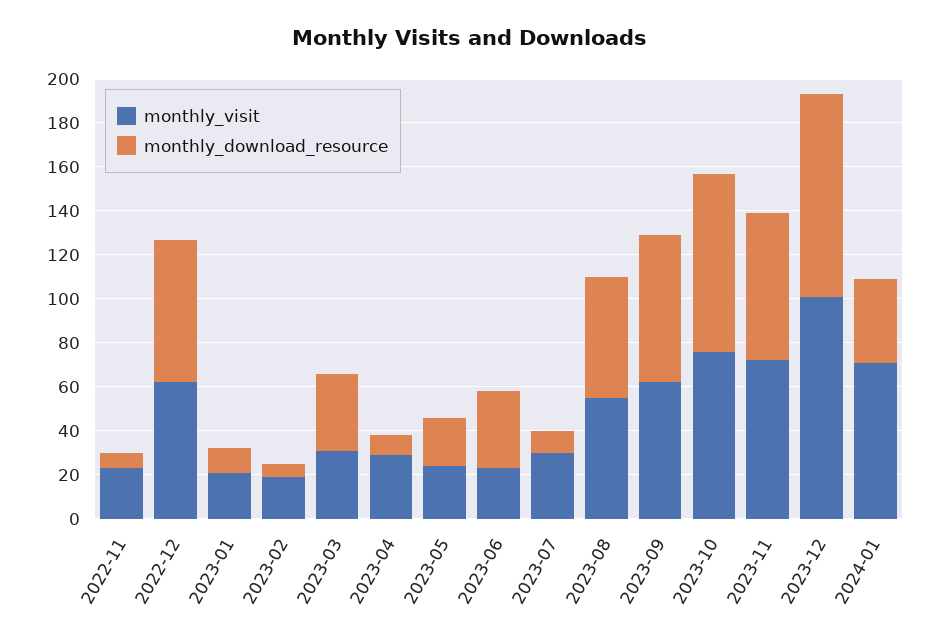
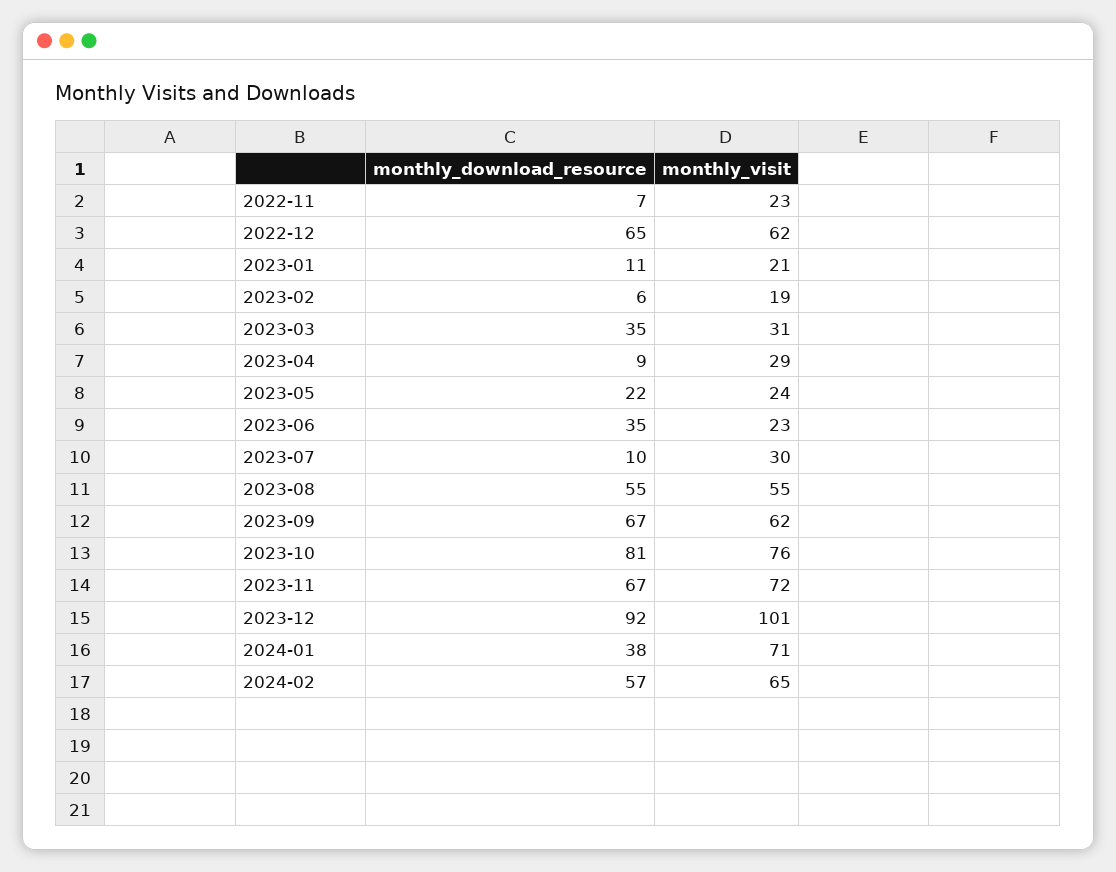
monthly_download_resource, 2024-02: none -> 57
monthly_visit, 2024-02: none -> 65

